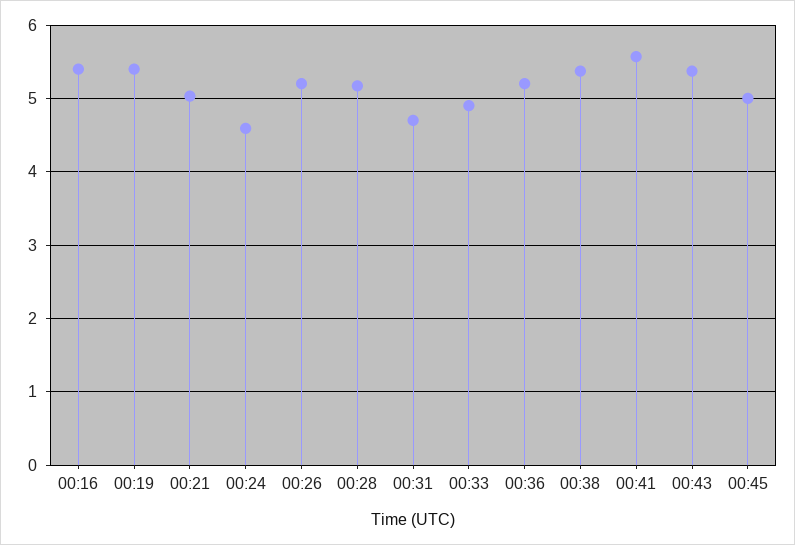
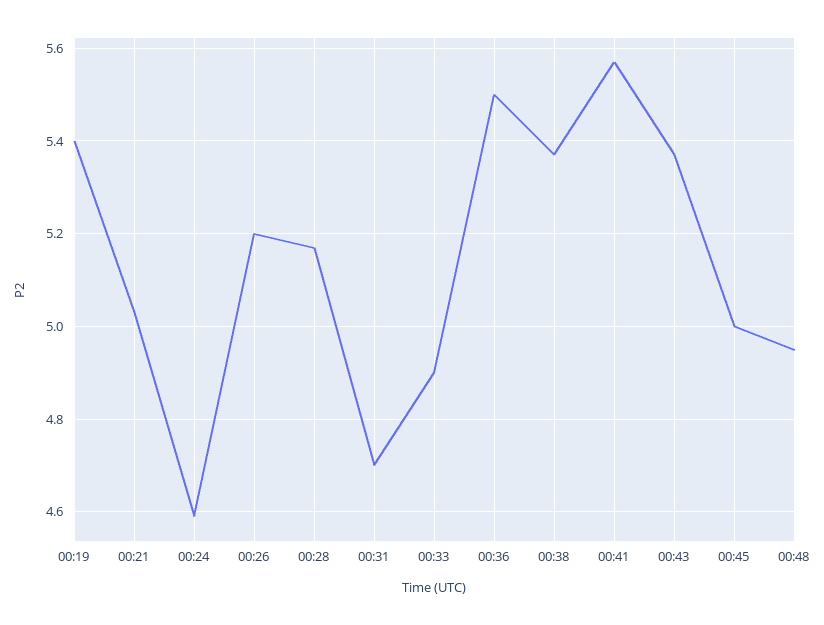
00:16: 5.4 -> none
00:36: 5.2 -> 5.5
00:48: none -> 4.95

